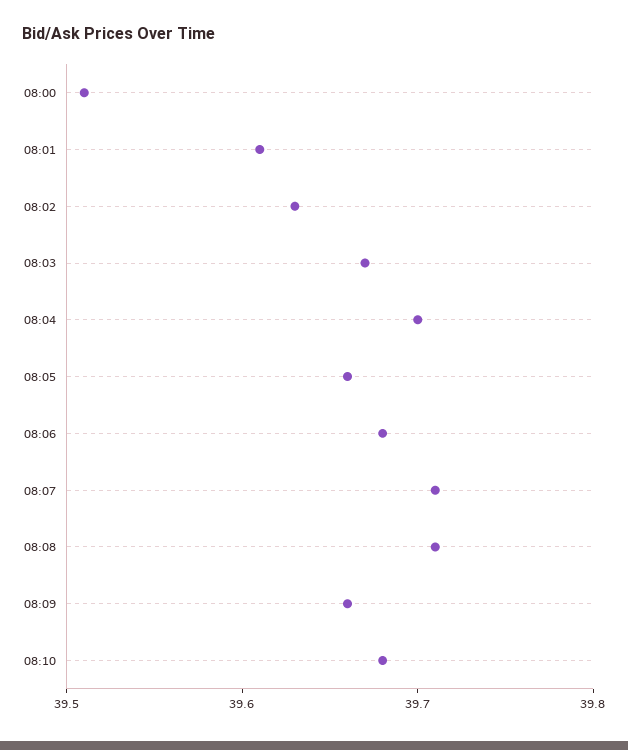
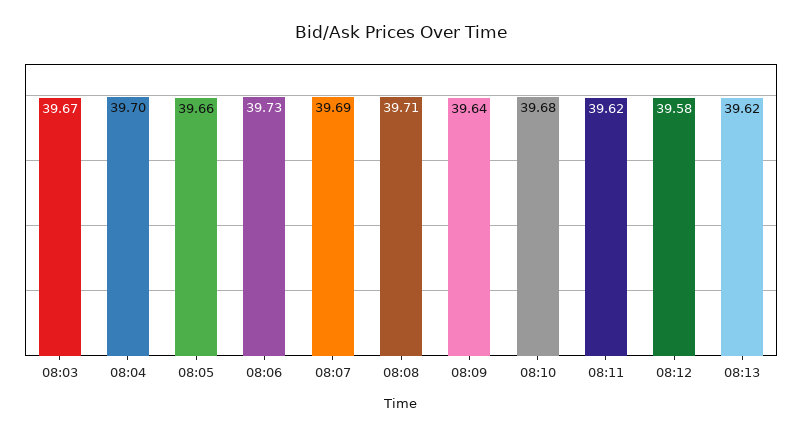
08:00: 39.51 -> none
08:01: 39.61 -> none
08:02: 39.63 -> none
08:06: 39.68 -> 39.73
08:07: 39.71 -> 39.69
08:09: 39.66 -> 39.64
08:11: none -> 39.62
08:12: none -> 39.58
08:13: none -> 39.62

